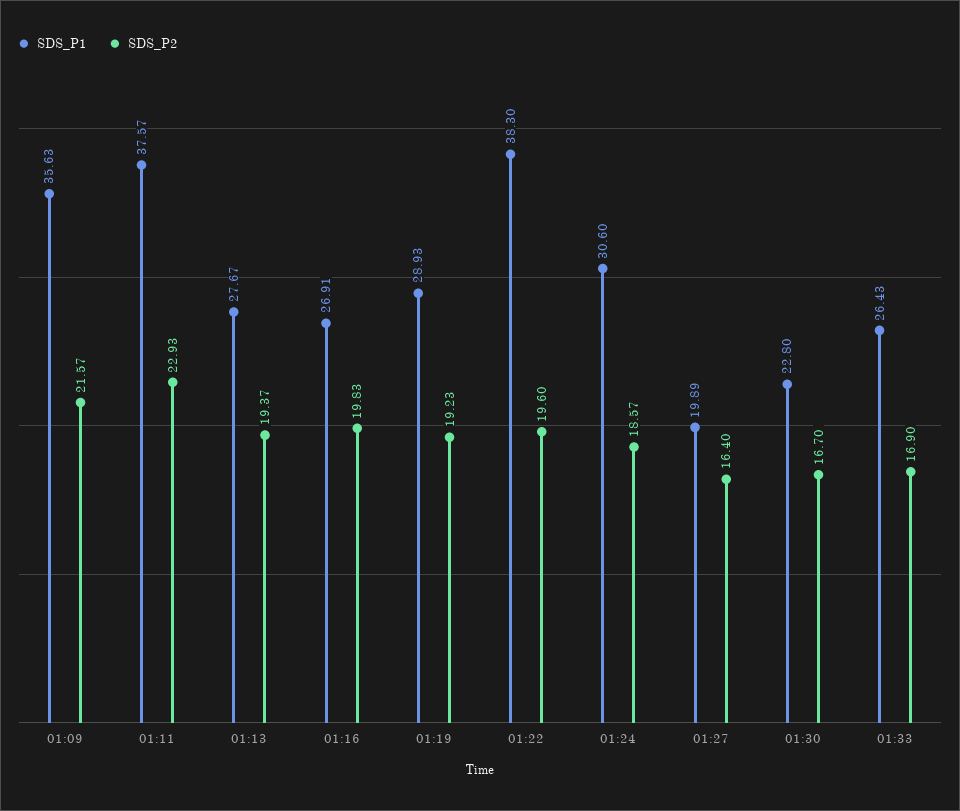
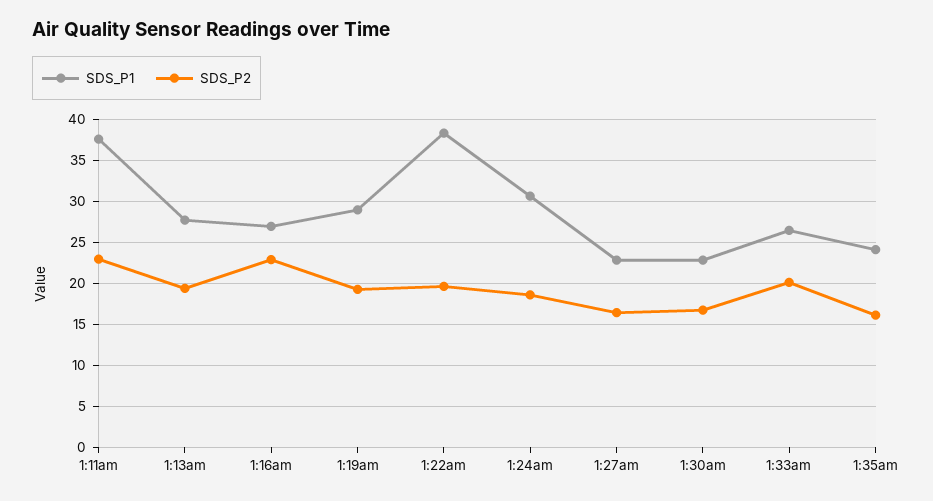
SDS_P1, 01:09: 35.63 -> none
SDS_P2, 01:09: 21.57 -> none
SDS_P2, 01:16: 19.83 -> 23
SDS_P1, 01:27: 19.89 -> 23
SDS_P2, 01:33: 16.9 -> 20
SDS_P1, 1:35am: none -> 24
SDS_P2, 1:35am: none -> 16

